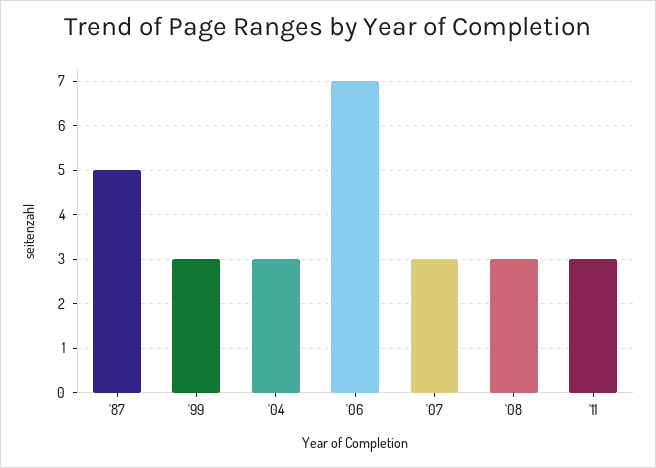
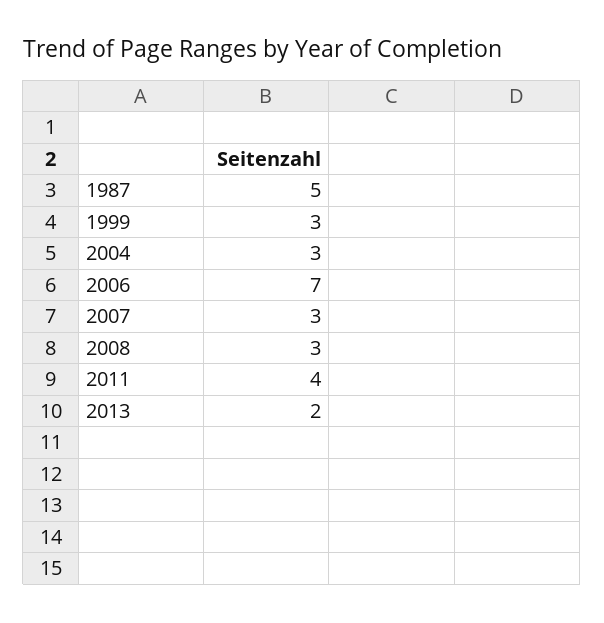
'11: 3 -> 4
2013: none -> 2

